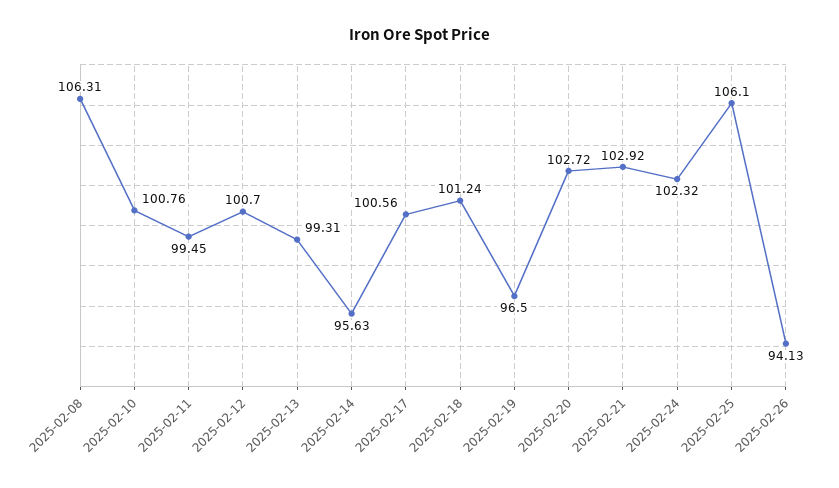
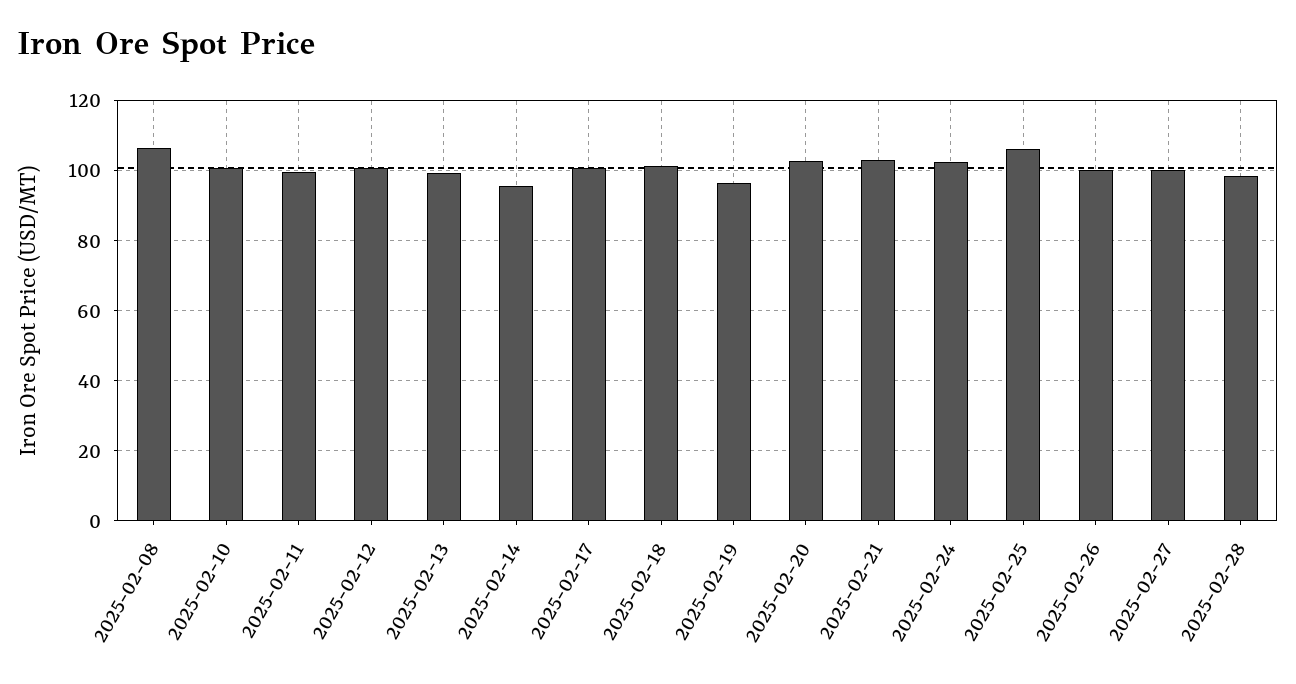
2025-02-26: 94.13 -> 100
2025-02-27: none -> 100
2025-02-28: none -> 98

